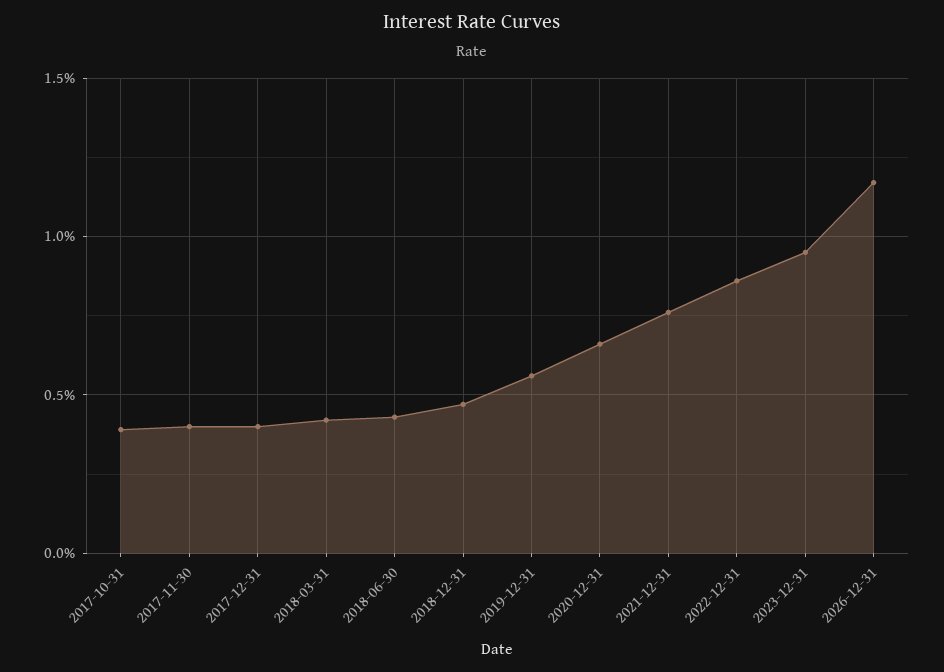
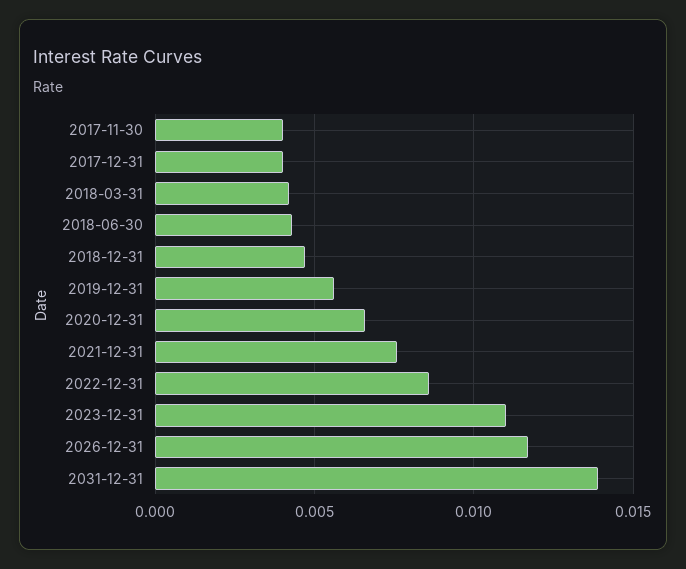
2017-10-31: 0.004 -> none
2023-12-31: 0.0095 -> 0.011
2031-12-31: none -> 0.014

